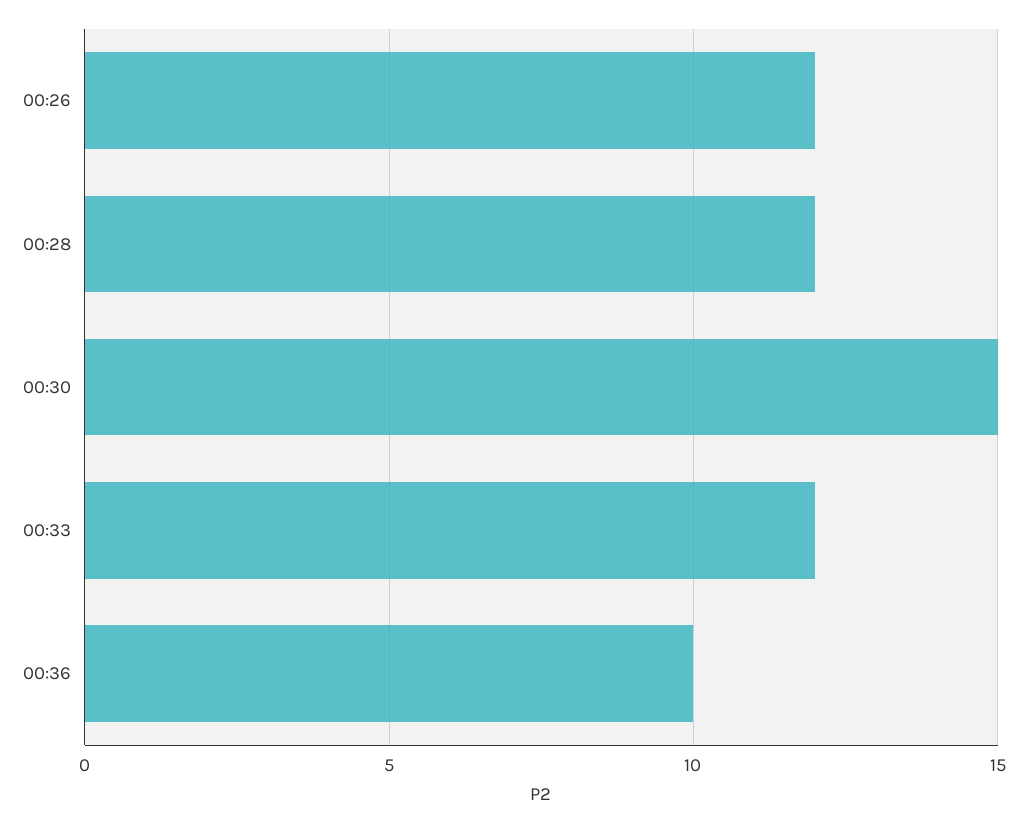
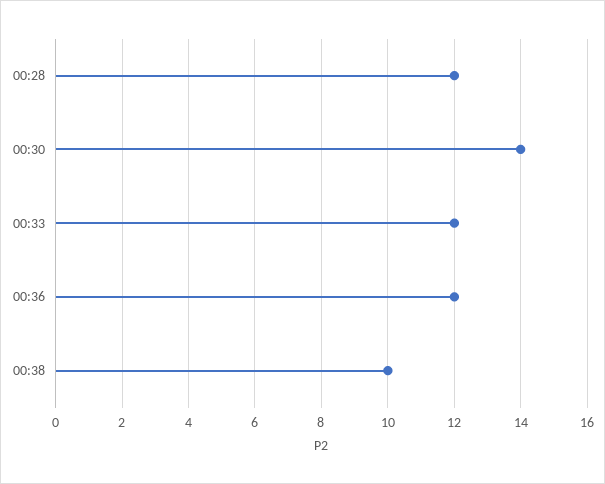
00:26: 12 -> none
00:30: 15 -> 14
00:36: 10 -> 12
00:38: none -> 10

